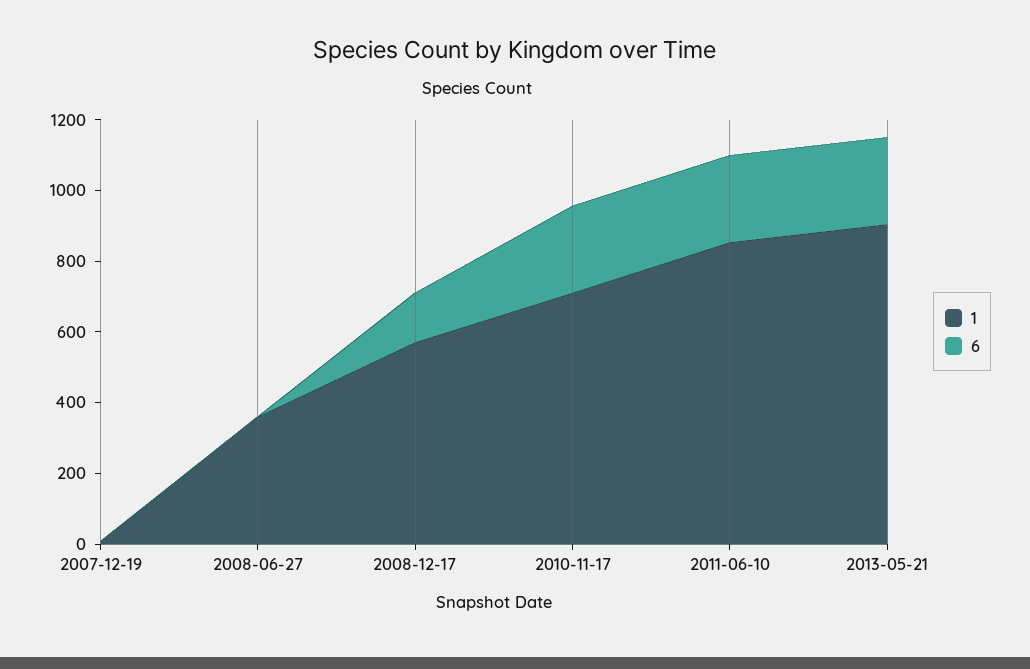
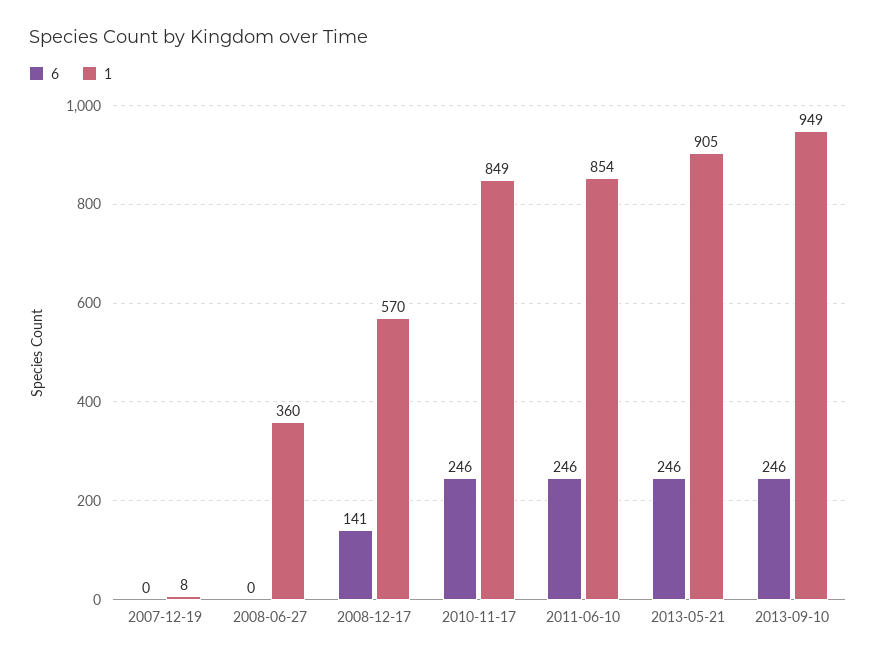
1, 2010-11-17: 700 -> 849
6, 2013-09-10: none -> 246
1, 2013-09-10: none -> 949

